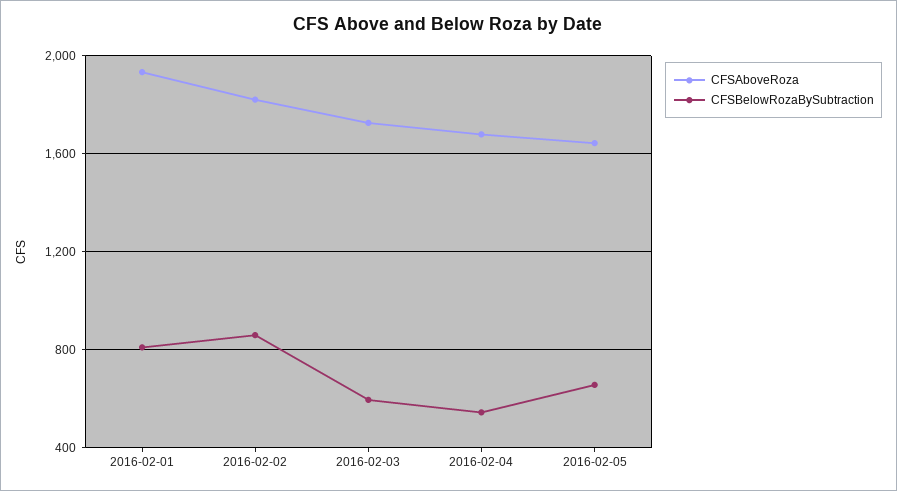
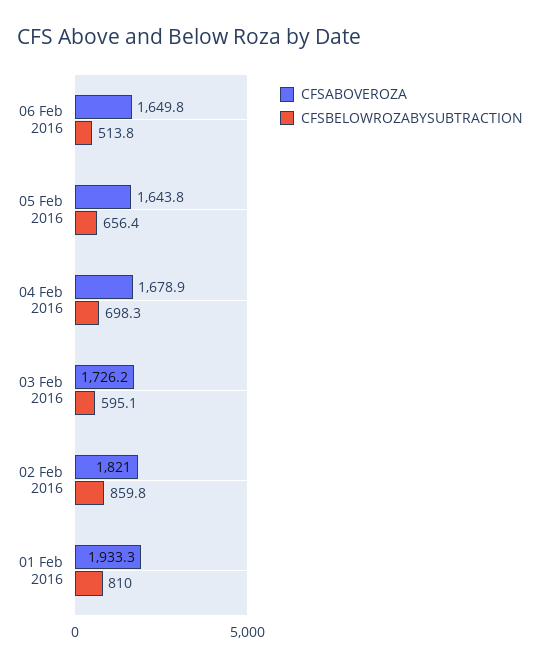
CFSBelowRozaBySubtraction, 2016-02-04: 550 -> 698.3
CFSAboveRoza, 06 Feb 2016: none -> 1649.8
CFSBelowRozaBySubtraction, 06 Feb 2016: none -> 513.8

